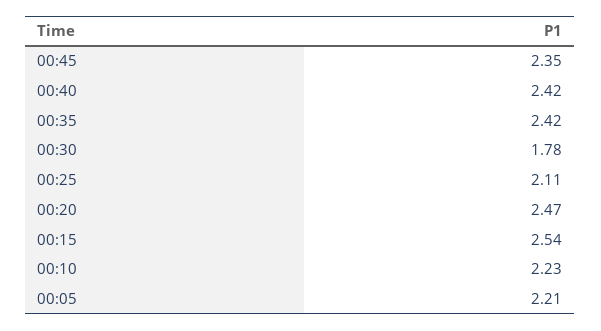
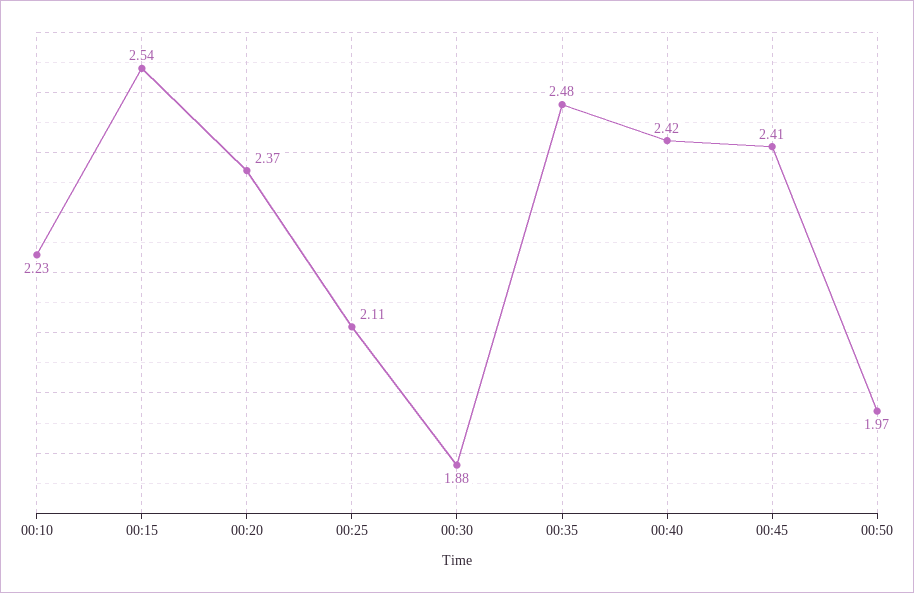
00:45: 2.35 -> 2.41
00:35: 2.42 -> 2.48
00:30: 1.78 -> 1.88
00:20: 2.47 -> 2.37
00:05: 2.21 -> none
00:50: none -> 1.97

